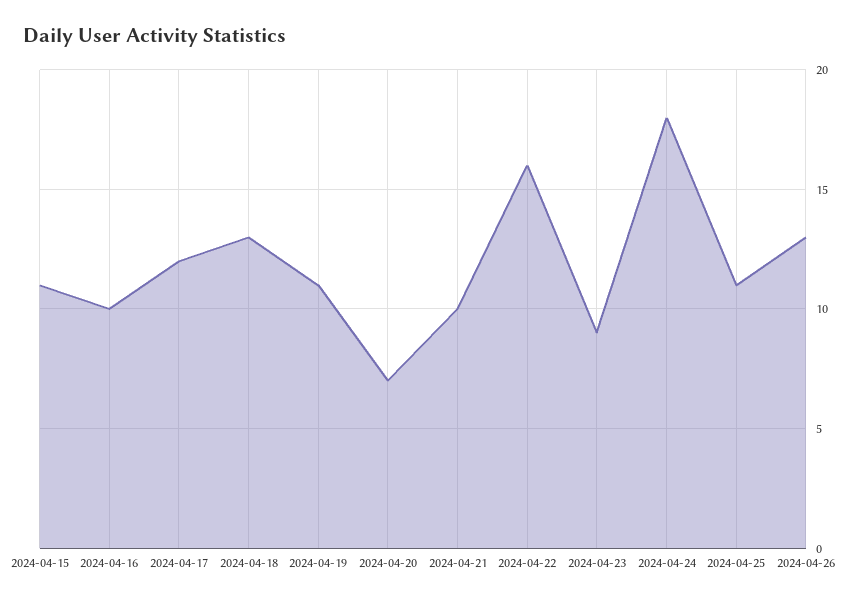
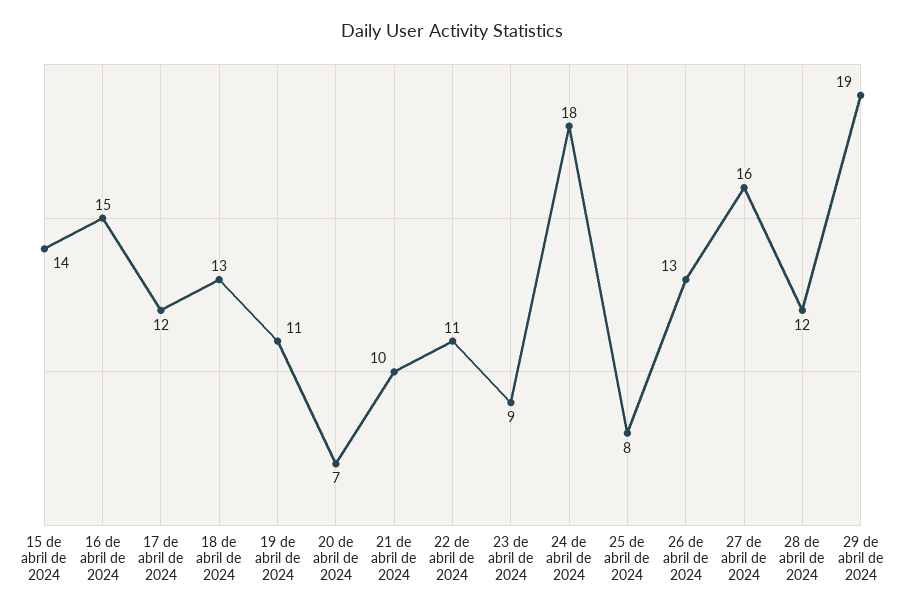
2024-04-15: 11 -> 14
2024-04-16: 10 -> 15
2024-04-22: 16 -> 11
2024-04-25: 11 -> 8
27 de abril de 2024: none -> 16
28 de abril de 2024: none -> 12
29 de abril de 2024: none -> 19

